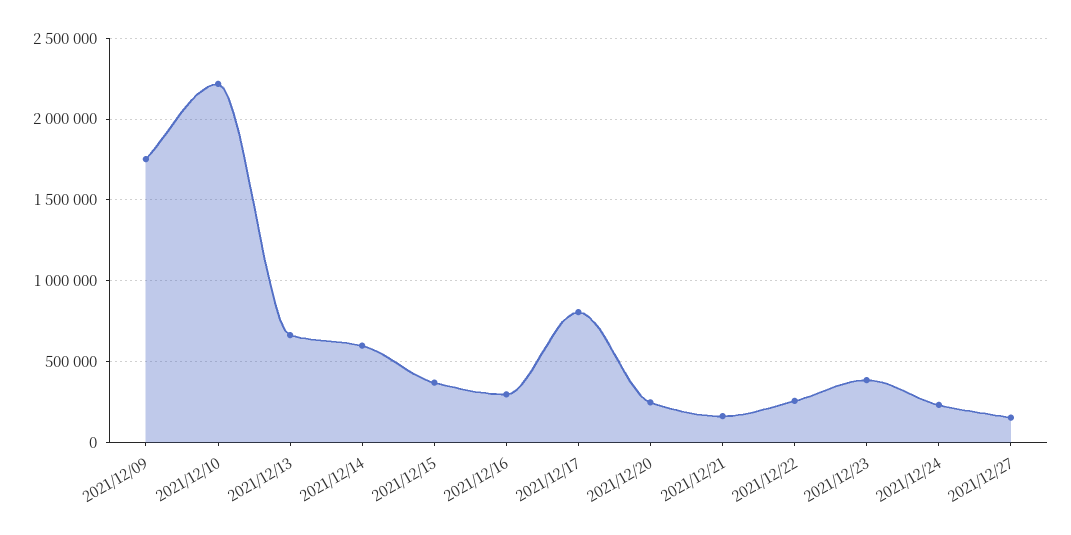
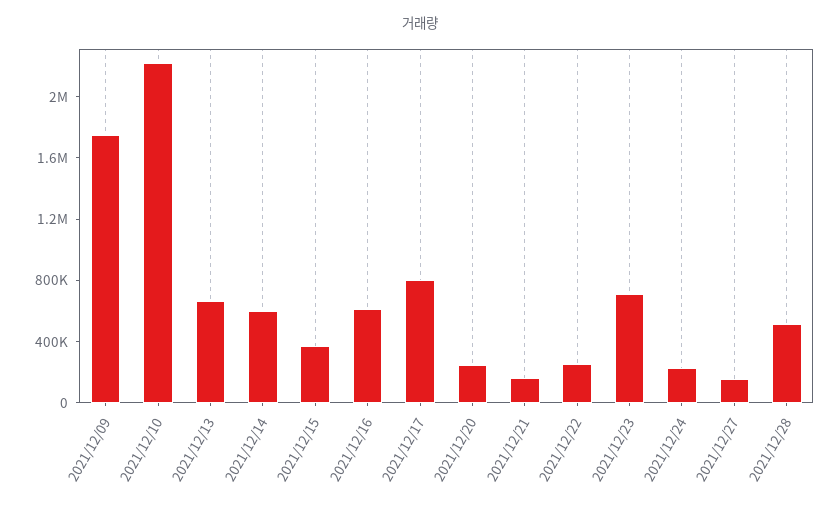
2021/12/16: 300000 -> 600000
2021/12/23: 400000 -> 700000
2021/12/28: none -> 500000

